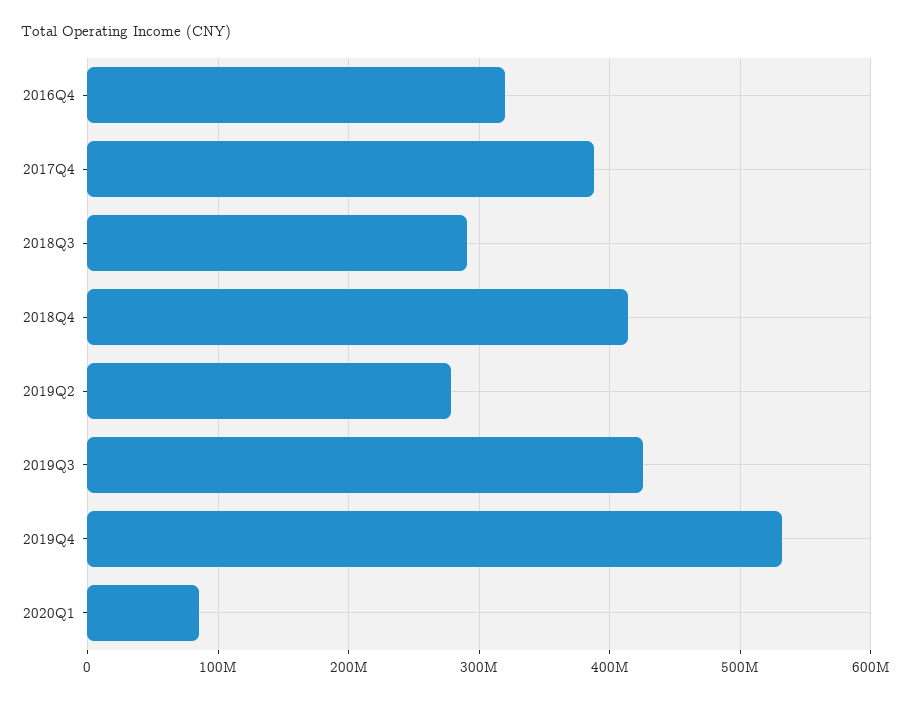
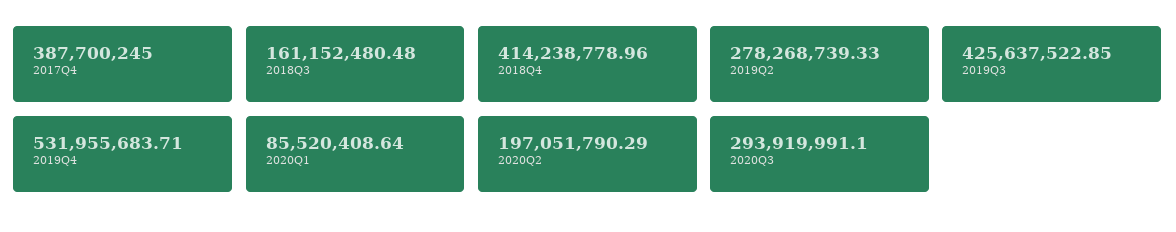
2016Q4: 320000000 -> none
2018Q3: 290000000 -> 161152480.48
2020Q2: none -> 197051790.29
2020Q3: none -> 293919991.1

